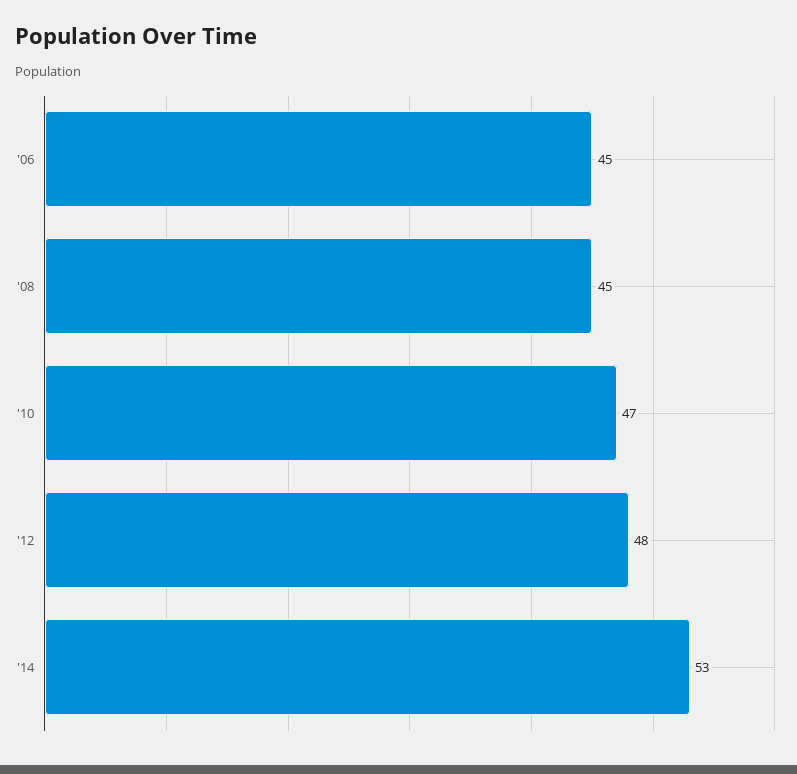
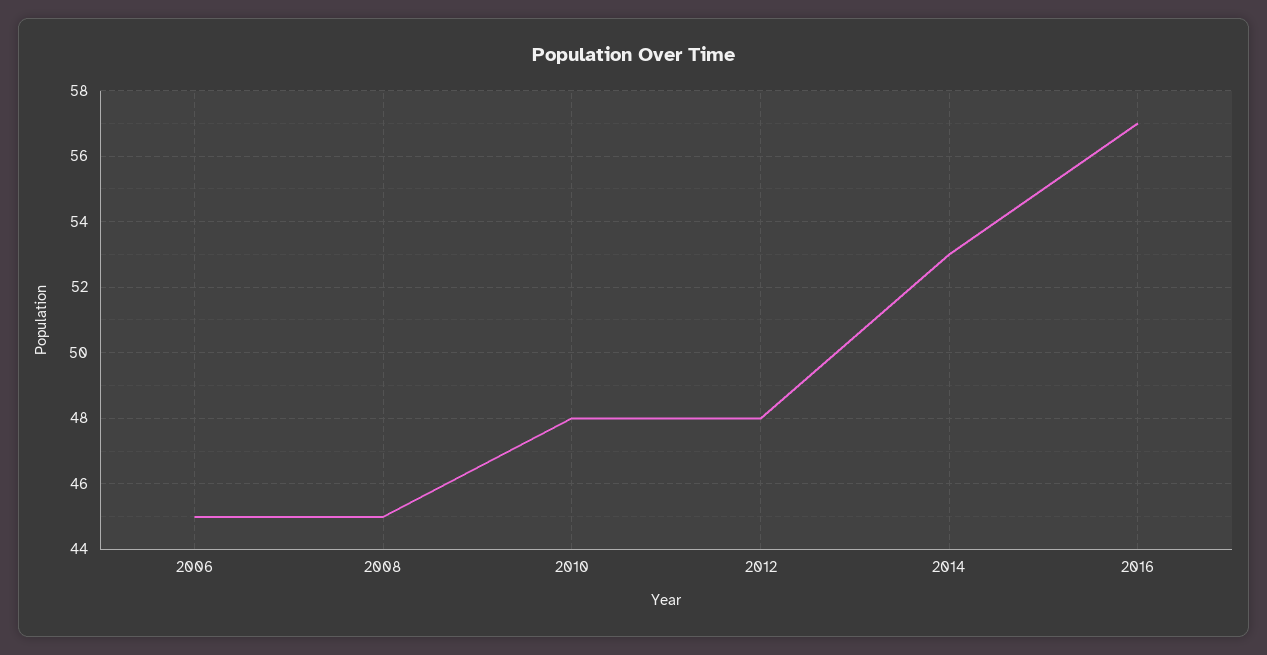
'10: 47 -> 48
2016: none -> 57

